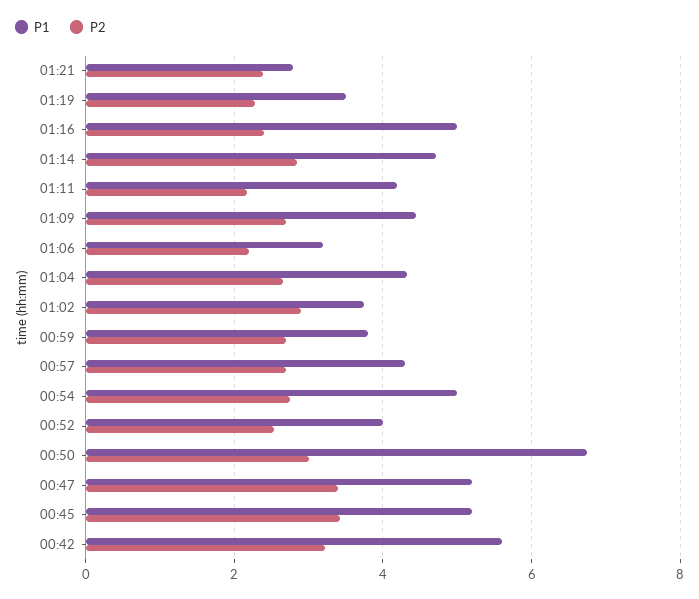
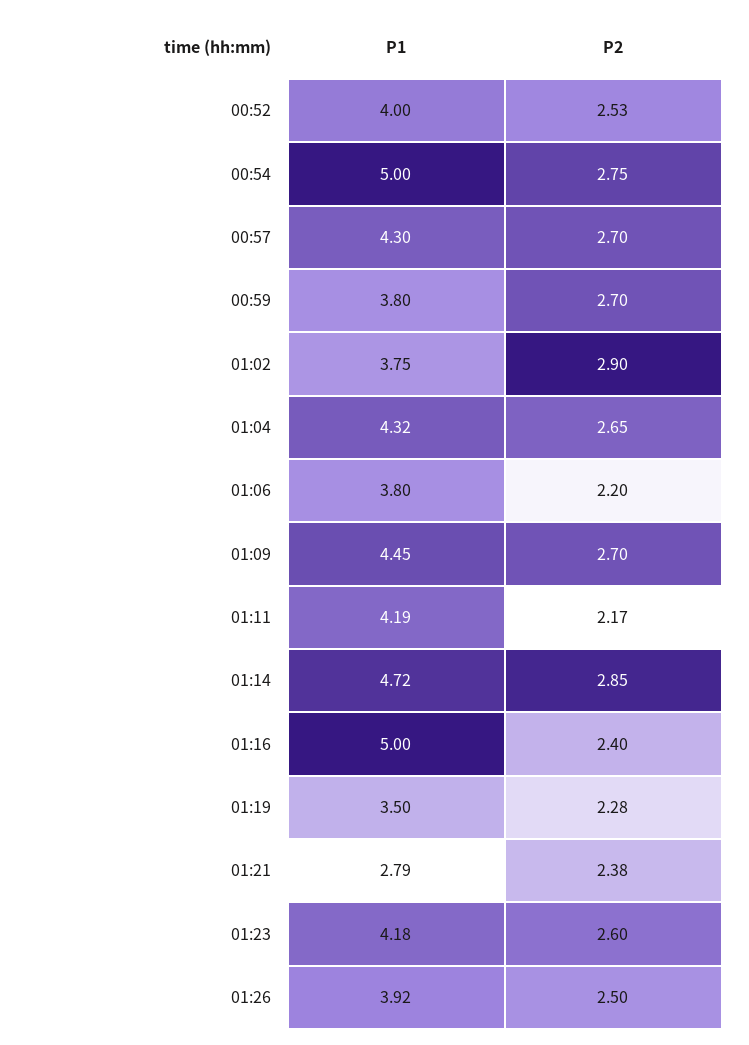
P1, 01:06: 3.2 -> 3.8
P1, 00:50: 6.8 -> none
P2, 00:50: 3 -> none
P1, 00:47: 5.2 -> none
P2, 00:47: 3.4 -> none
P1, 00:45: 5.2 -> none
P2, 00:45: 3.4 -> none
P1, 00:42: 5.6 -> none
P2, 00:42: 3.2 -> none
P1, 01:23: none -> 4.18
P2, 01:23: none -> 2.6
P1, 01:26: none -> 3.92
P2, 01:26: none -> 2.5

